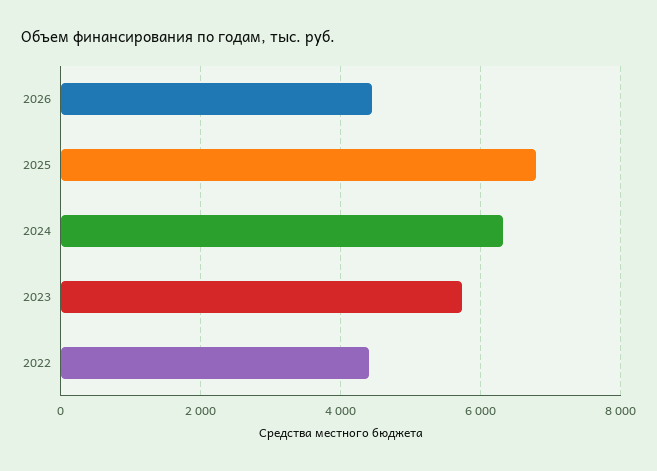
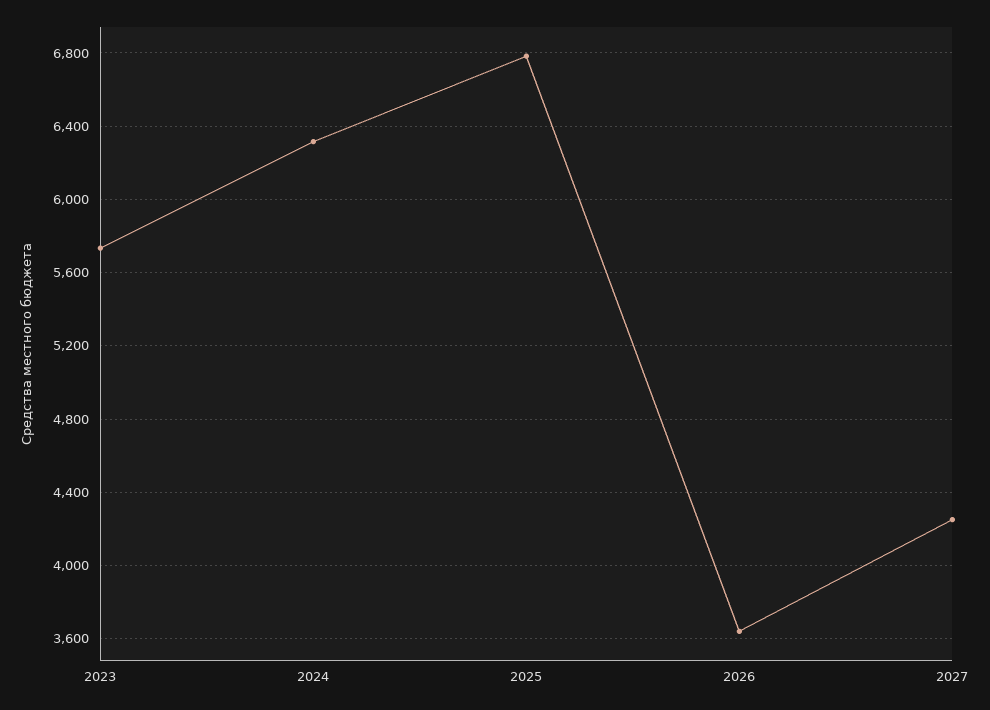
2026: 4400 -> 3650
2022: 4400 -> none
2027: none -> 4250

